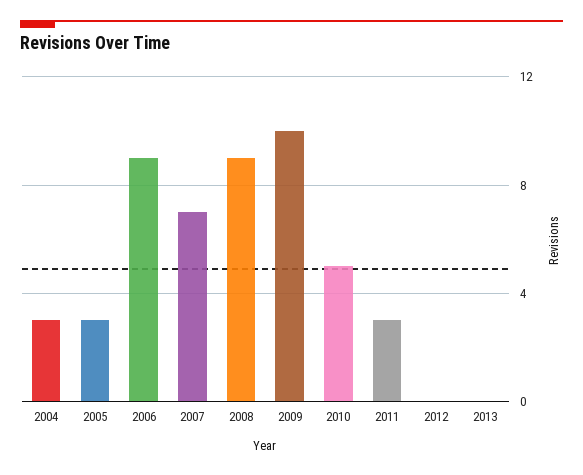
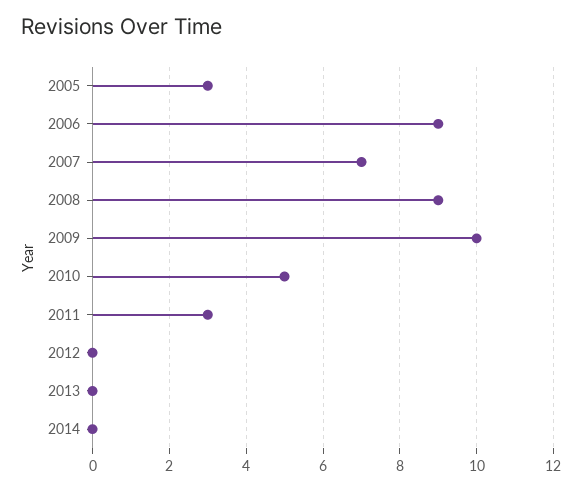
2004: 3 -> none
2014: none -> 0

